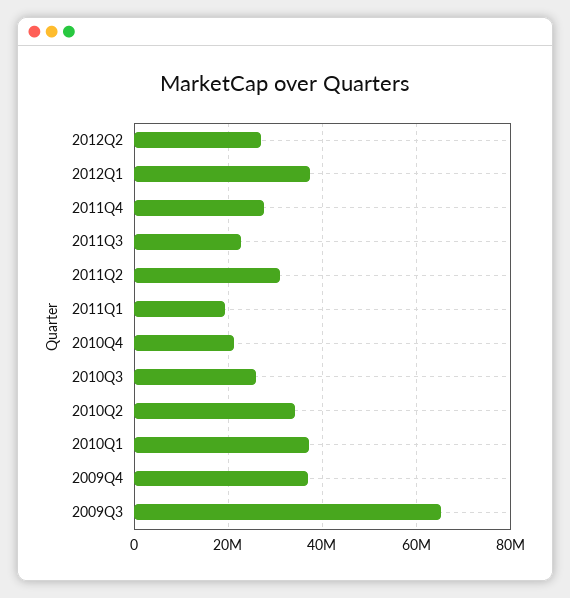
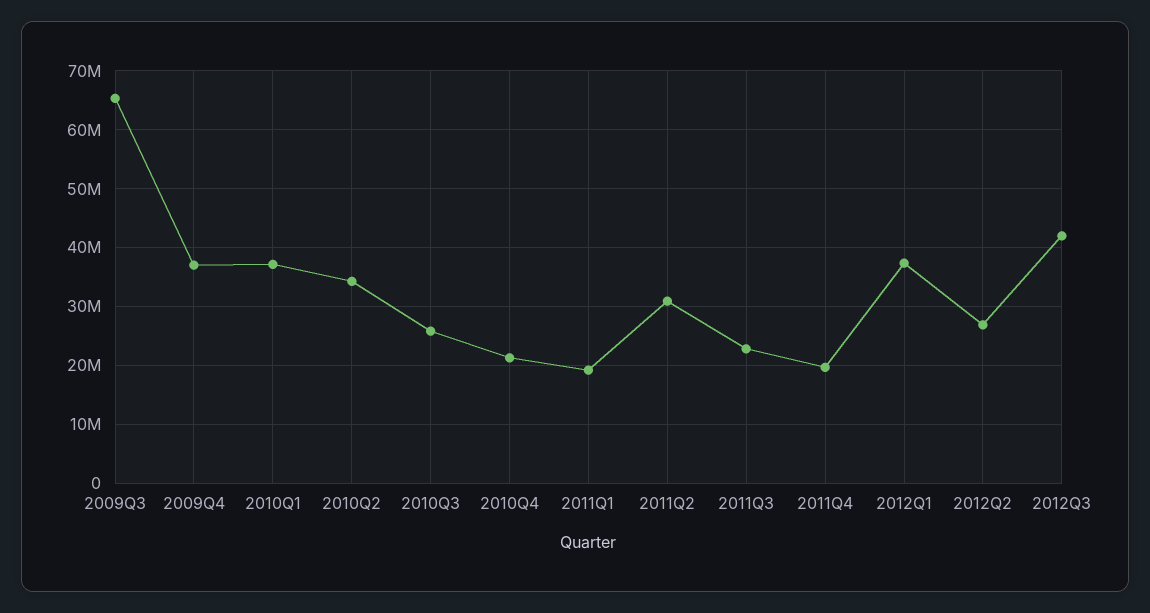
2011Q4: 28000000 -> 20000000
2012Q3: none -> 42000000

